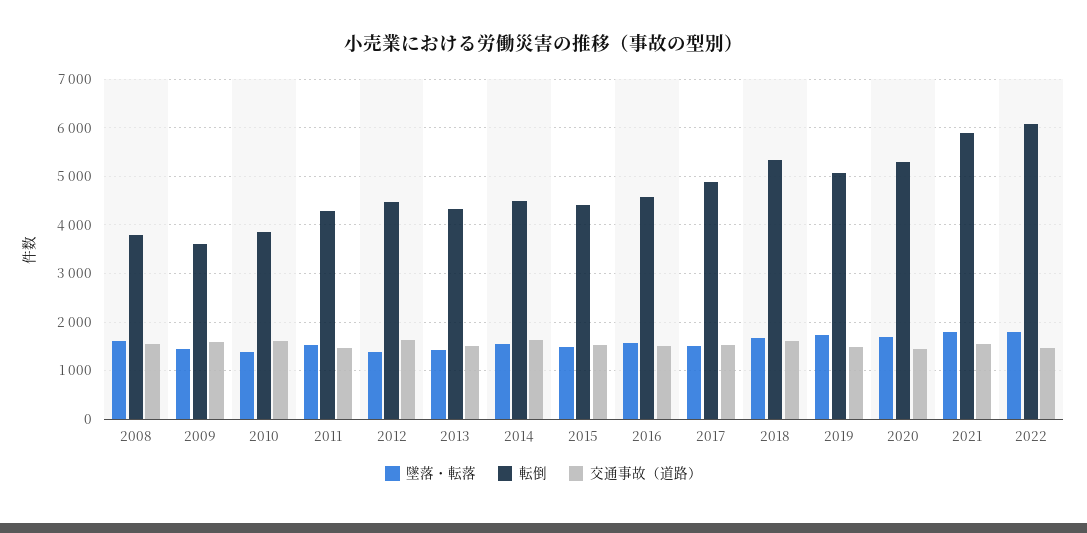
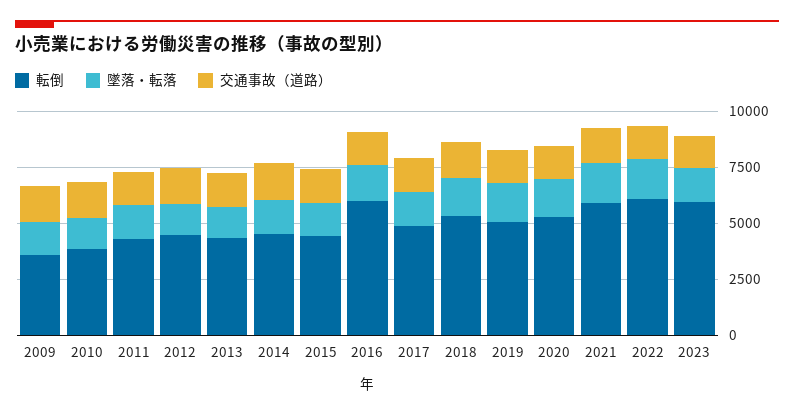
墜落・転落, 2008: 1600 -> none
転倒, 2008: 3800 -> none
交通事故（道路）, 2008: 1600 -> none
転倒, 2016: 4600 -> 6000
転倒, 2023: none -> 6000
墜落・転落, 2023: none -> 1500
交通事故（道路）, 2023: none -> 1500

